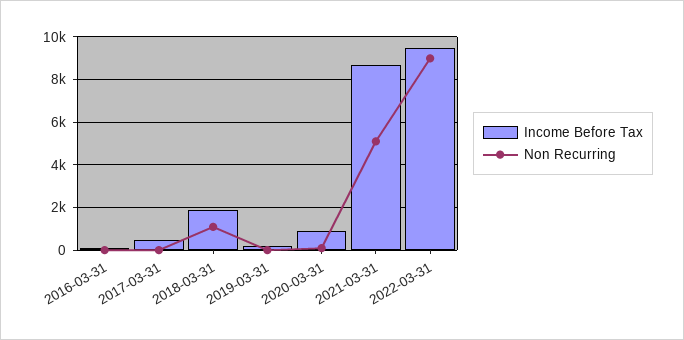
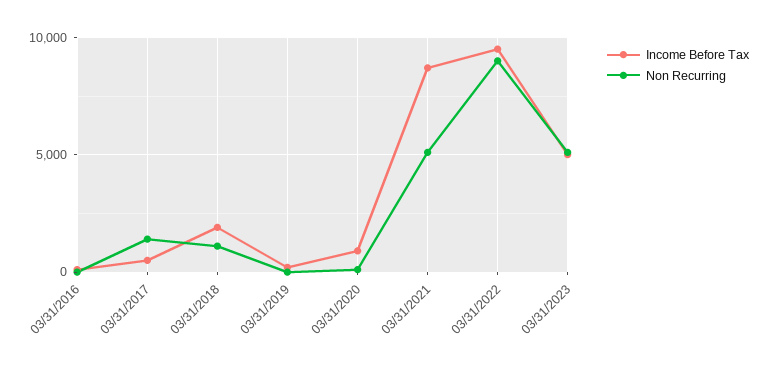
Non Recurring, 2017-03-31: 0 -> 1500
Income Before Tax, 03/31/2023: none -> 5000
Non Recurring, 03/31/2023: none -> 5000

